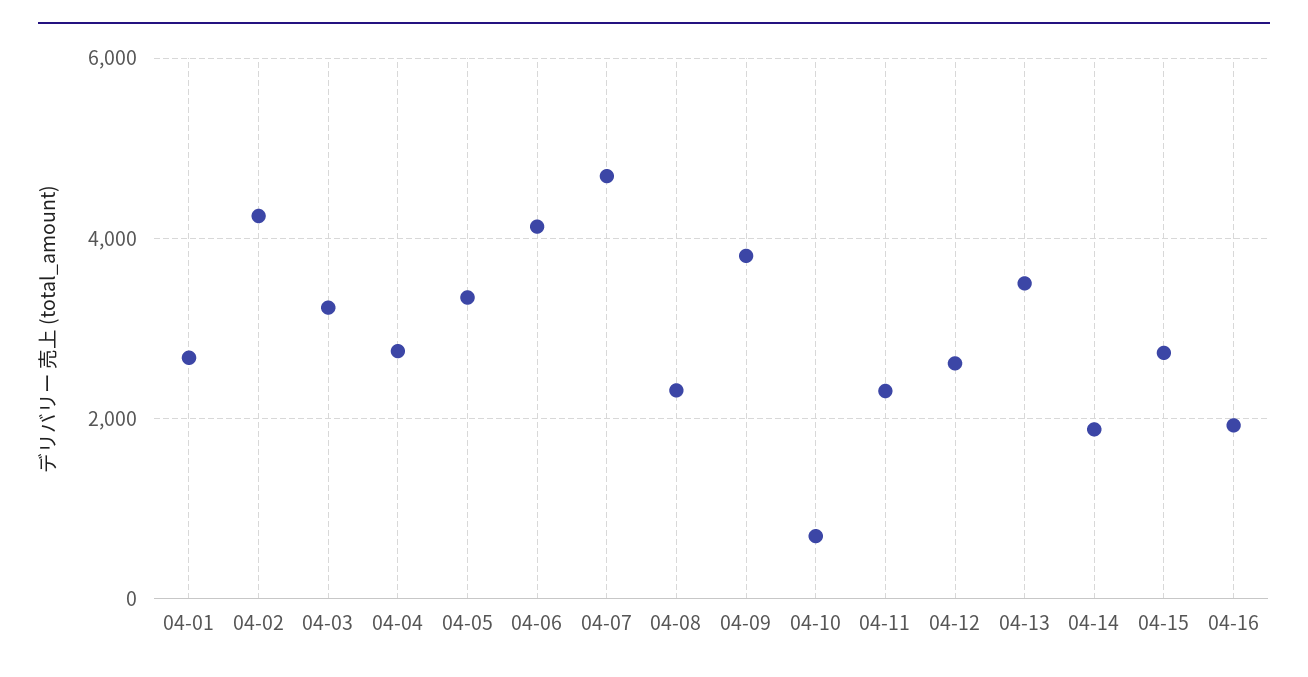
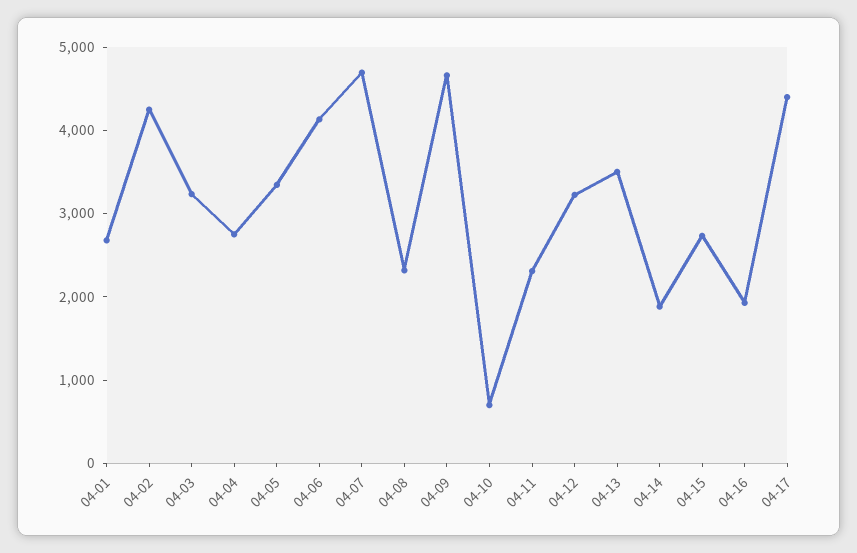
04-09: 3800 -> 4600
04-12: 2600 -> 3200
04-17: none -> 4400

